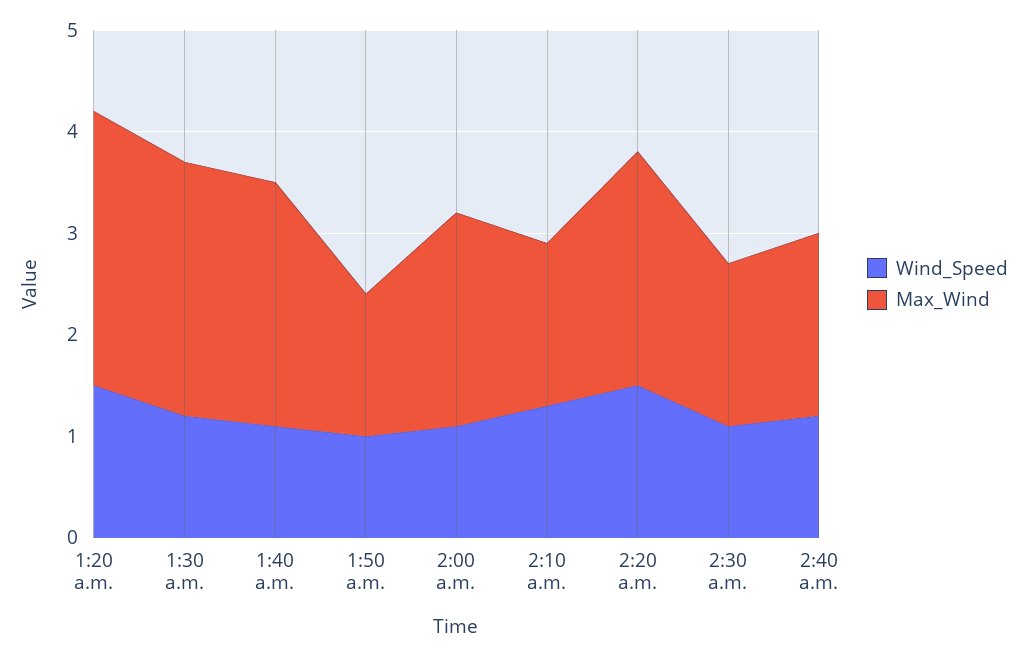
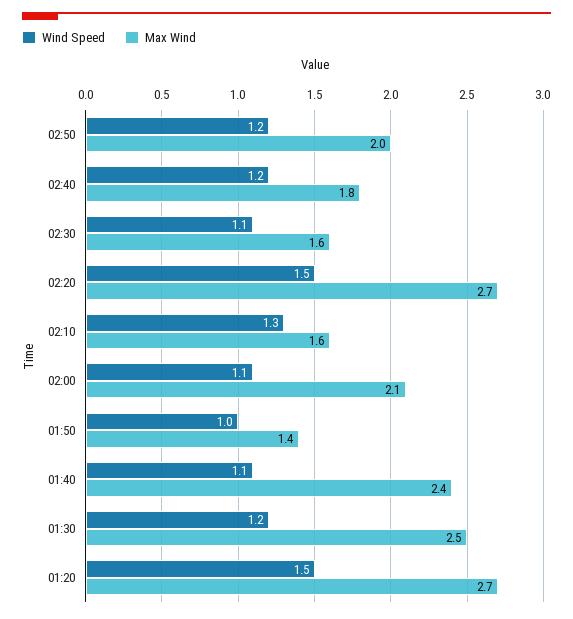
Max_Wind, 2:20 a.m.: 2.3 -> 2.7
Wind_Speed, 02:50: none -> 1.2
Max_Wind, 02:50: none -> 2

